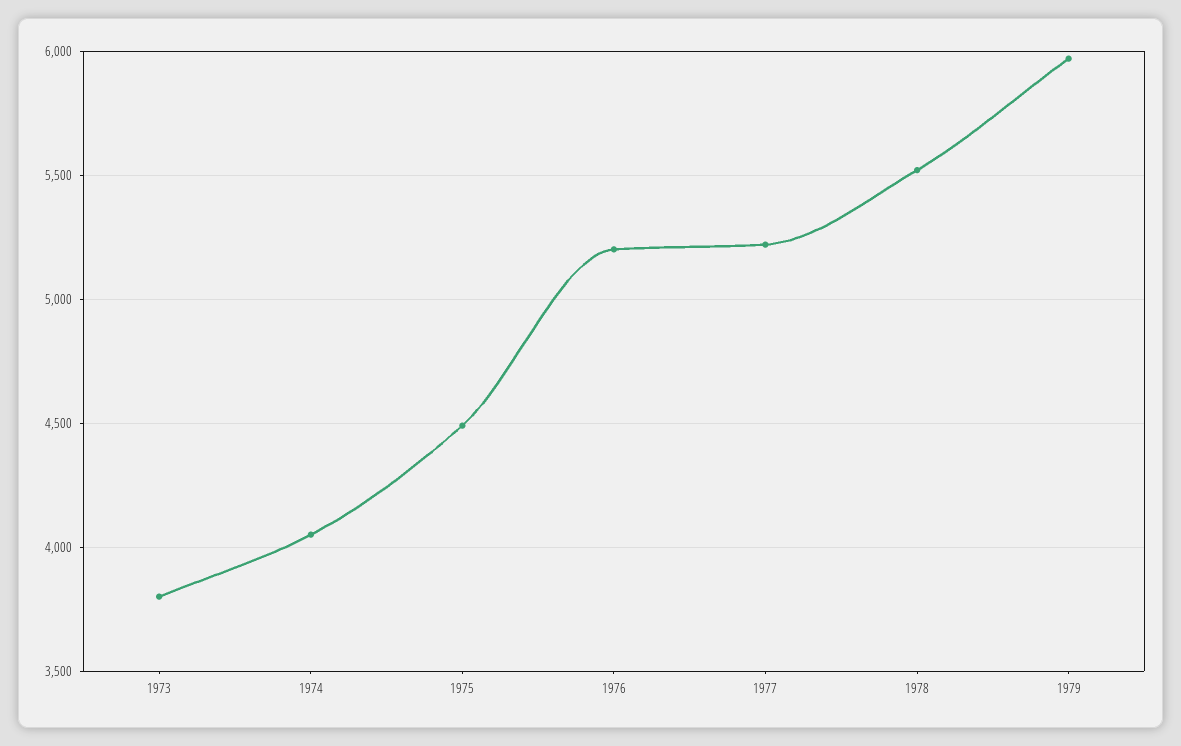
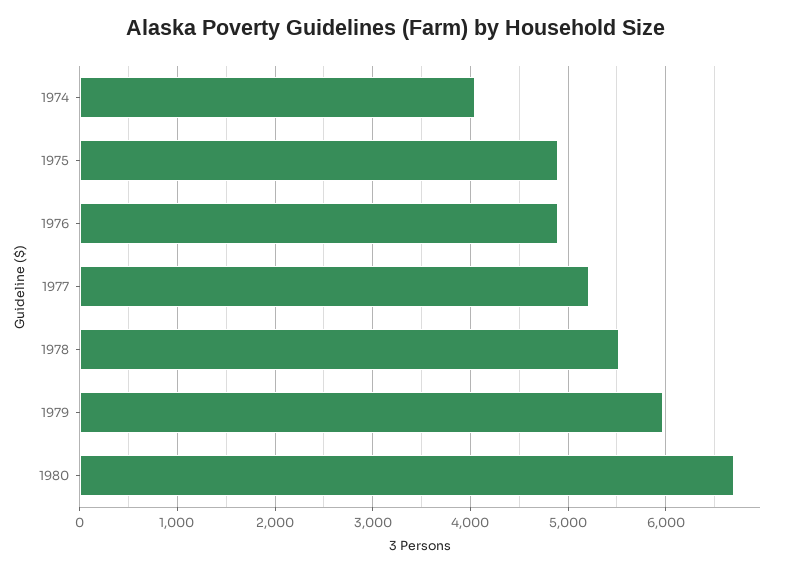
1973: 3800 -> none
1975: 4500 -> 4900
1976: 5200 -> 4900
1980: none -> 6700

